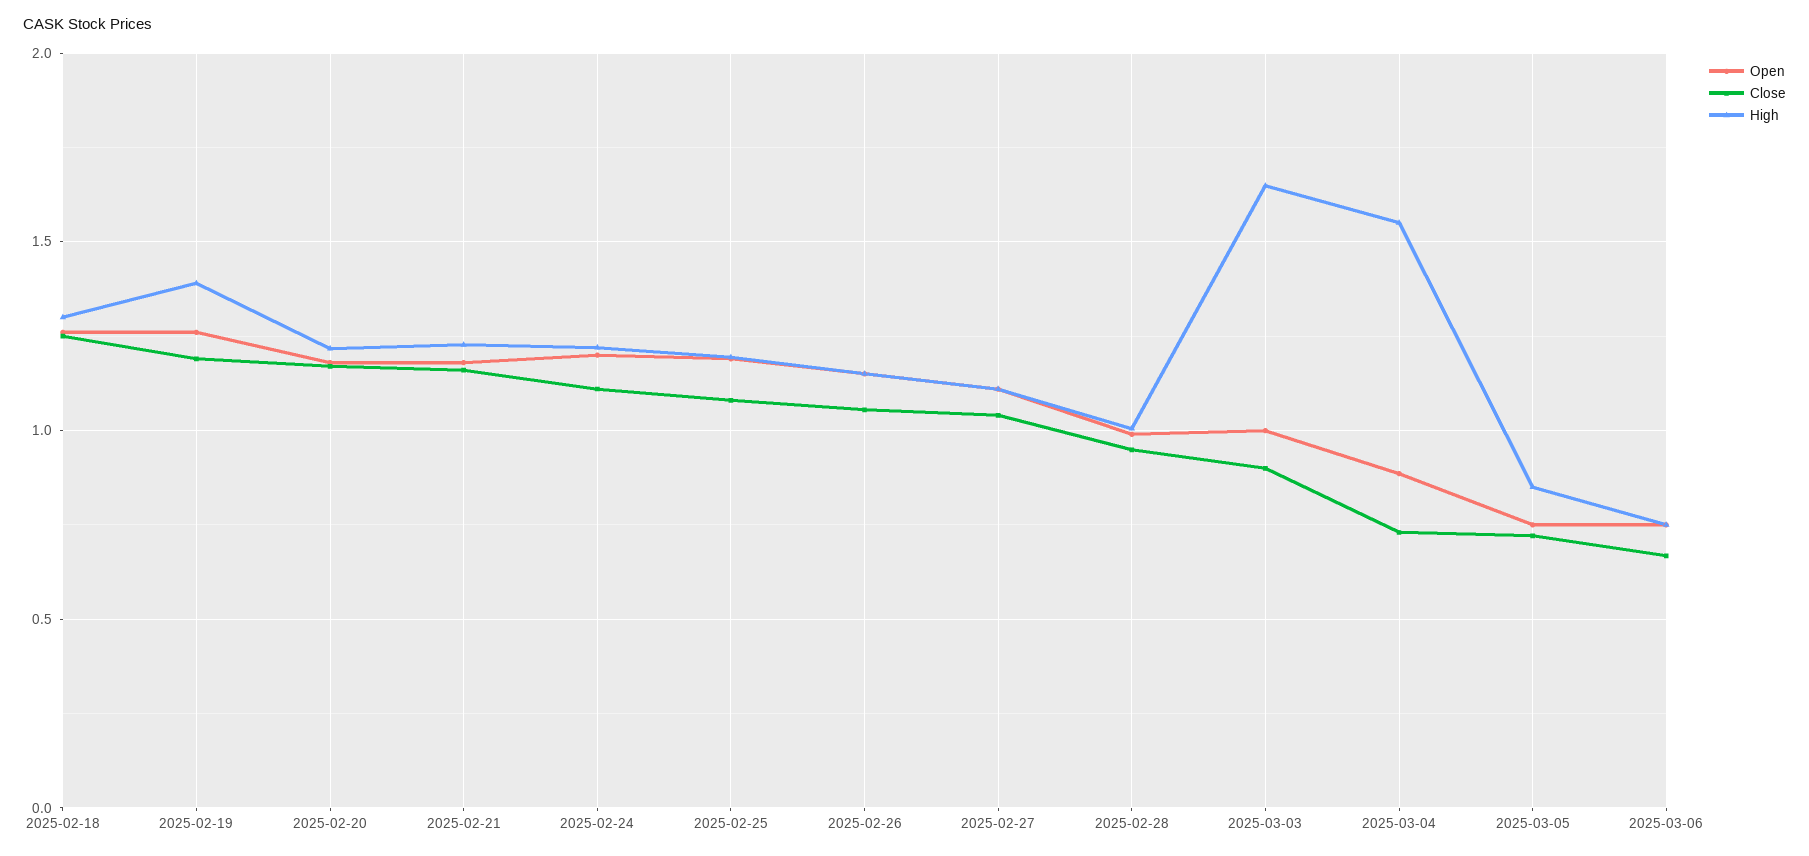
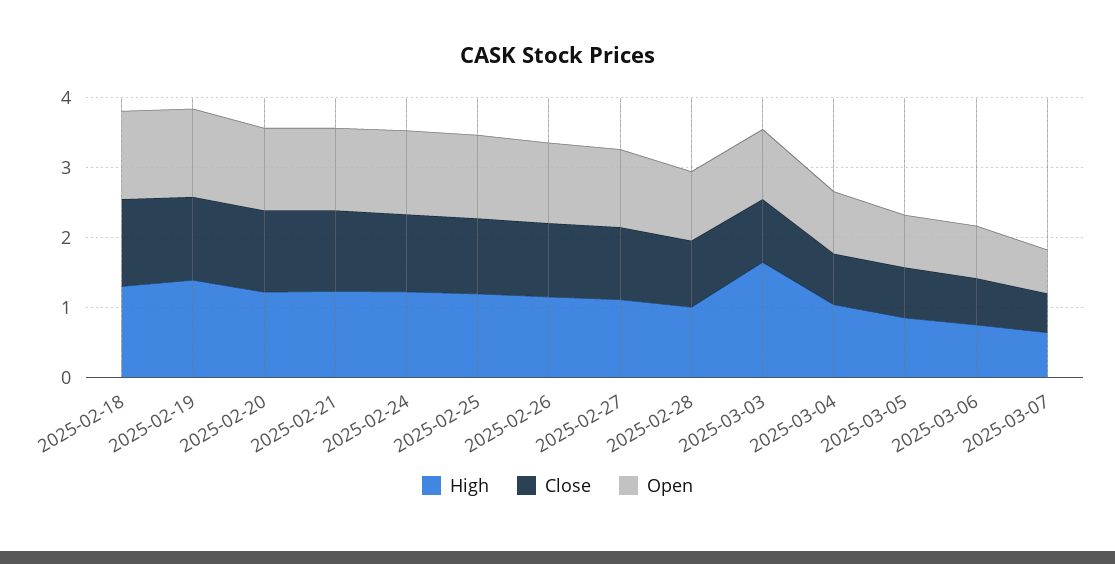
High, 2025-03-04: 1.55 -> 1
High, 2025-03-07: none -> 0.6
Close, 2025-03-07: none -> 0.6
Open, 2025-03-07: none -> 0.6

